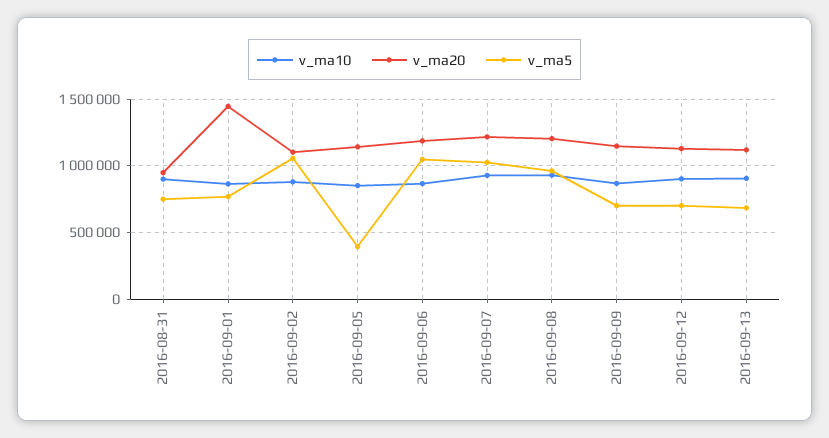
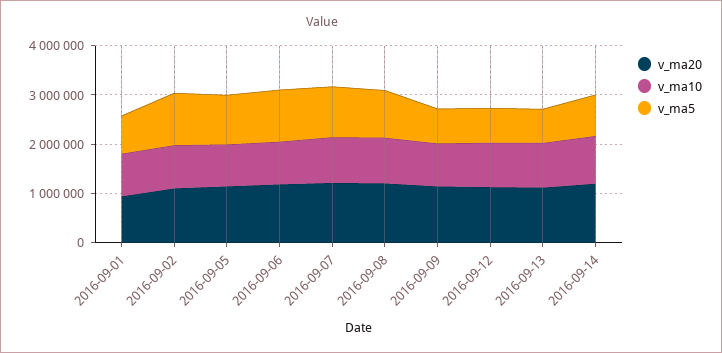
v_ma10, 2016-08-31: 900000 -> none
v_ma20, 2016-08-31: 950000 -> none
v_ma5, 2016-08-31: 750000 -> none
v_ma20, 2016-09-01: 1450000 -> 1000000
v_ma5, 2016-09-05: 400000 -> 1000000
v_ma20, 2016-09-14: none -> 1200000
v_ma10, 2016-09-14: none -> 1000000
v_ma5, 2016-09-14: none -> 800000

